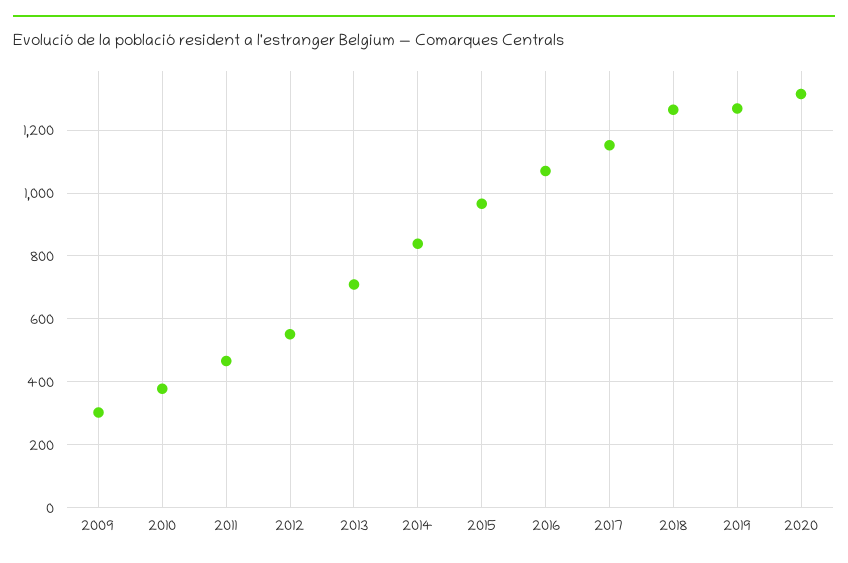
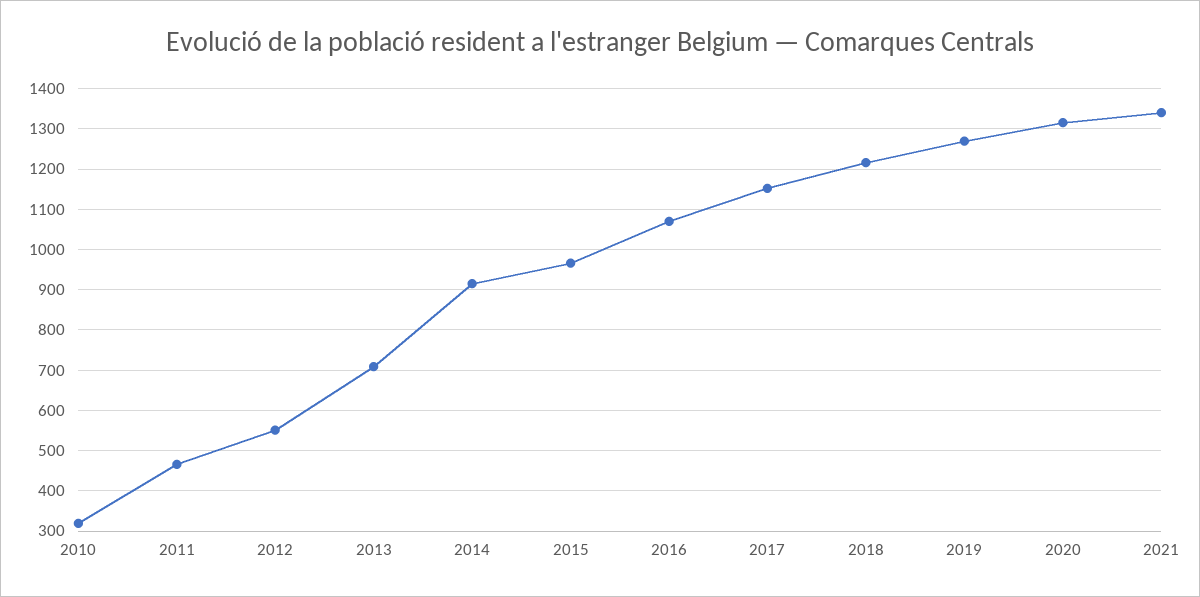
2009: 300 -> none
2010: 380 -> 320
2014: 840 -> 920
2018: 1260 -> 1220
2021: none -> 1340

